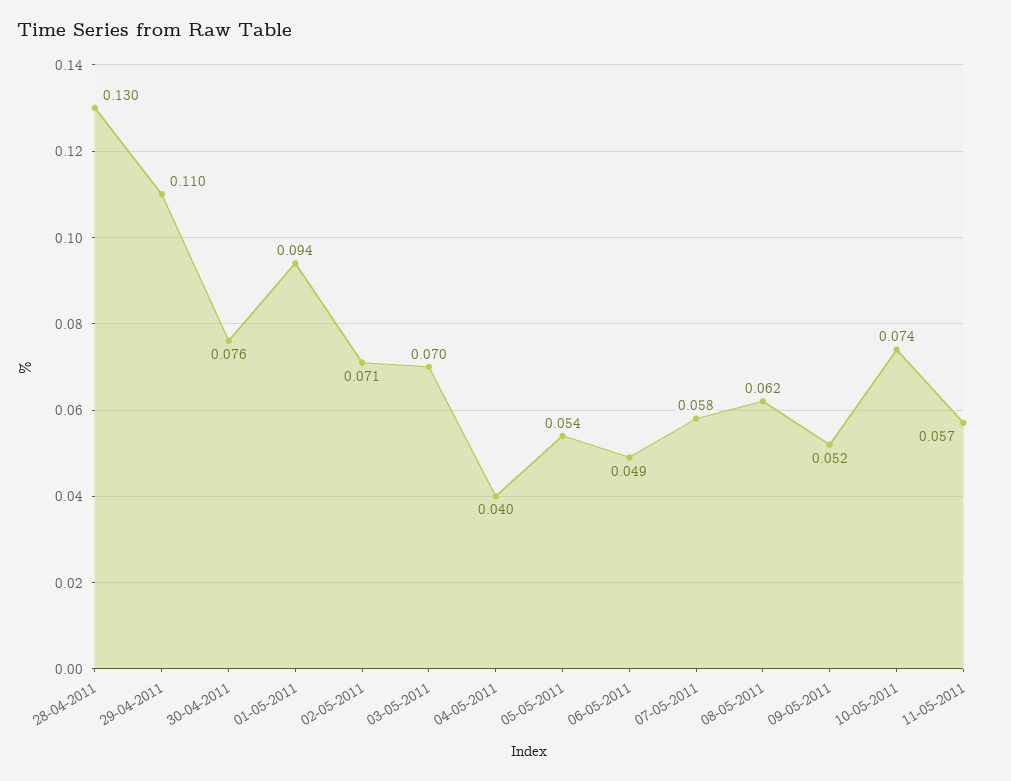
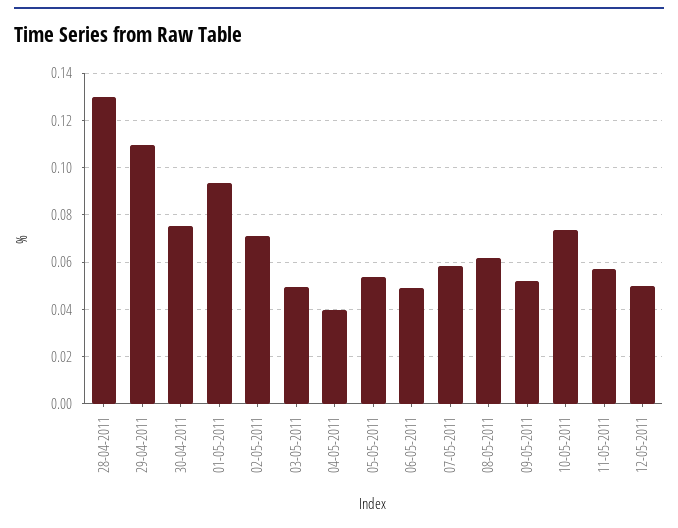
03-05-2011: 0.07 -> 0.05
12-05-2011: none -> 0.05

